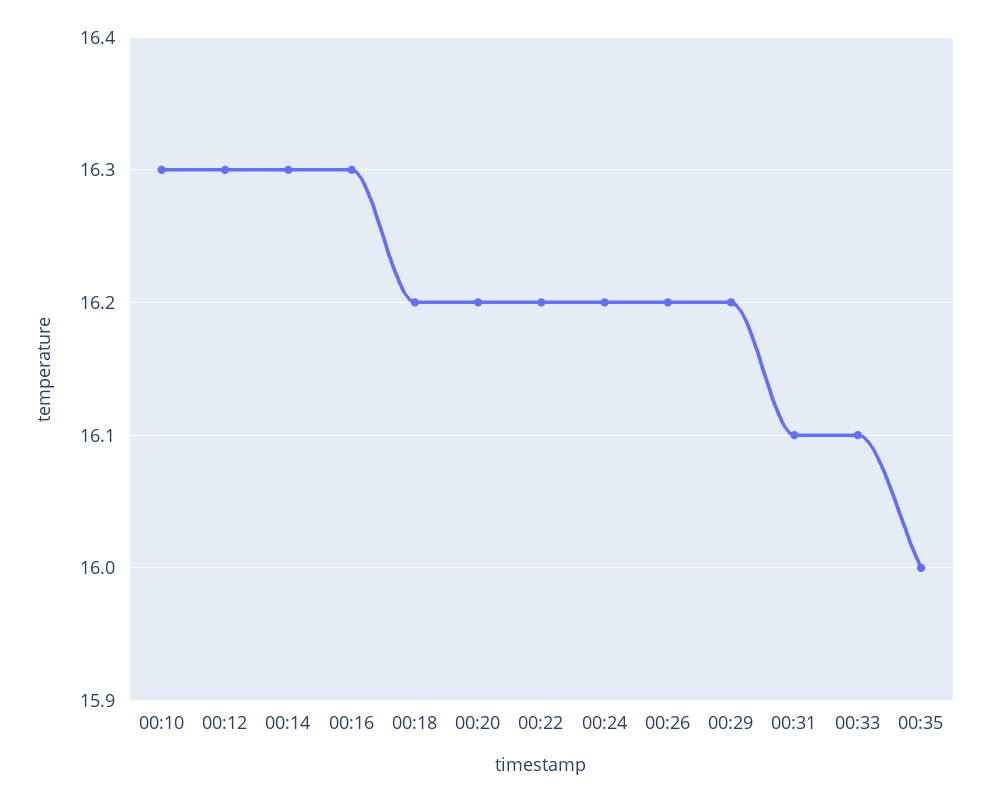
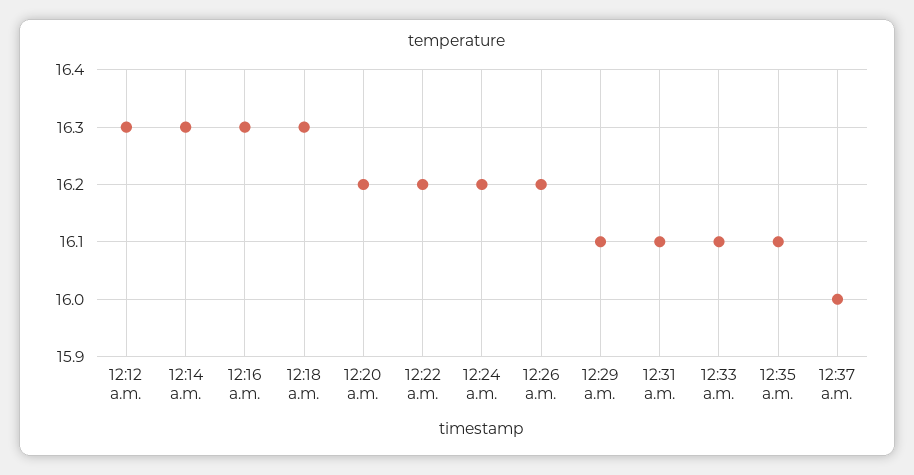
00:10: 16.3 -> none
00:18: 16.2 -> 16.3
00:29: 16.2 -> 16.1
00:35: 16 -> 16.1
12:37 a.m.: none -> 16

